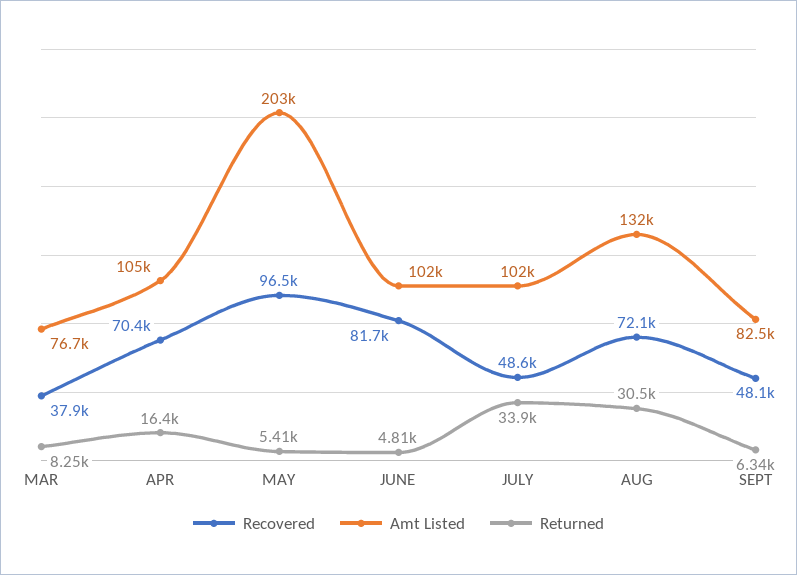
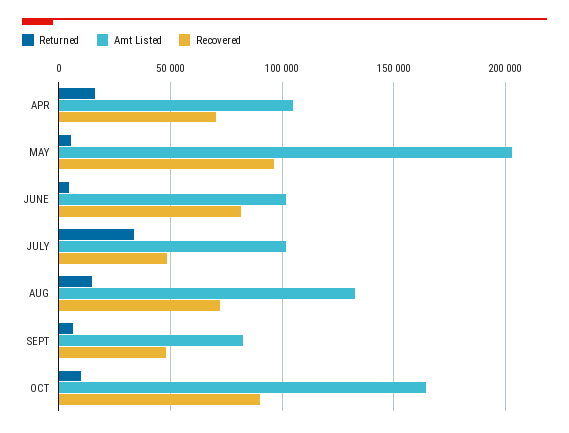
Recovered, MAR: 37900 -> none
Amt Listed, MAR: 76700 -> none
Returned, MAR: 8250 -> none
Returned, AUG: 30500 -> 15000
Returned, OCT: none -> 10000
Amt Listed, OCT: none -> 165000
Recovered, OCT: none -> 90000

